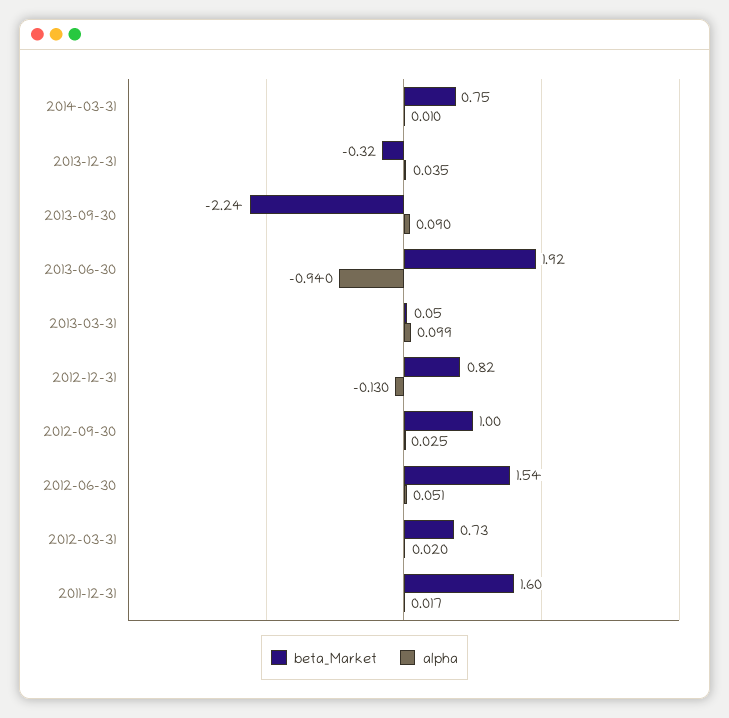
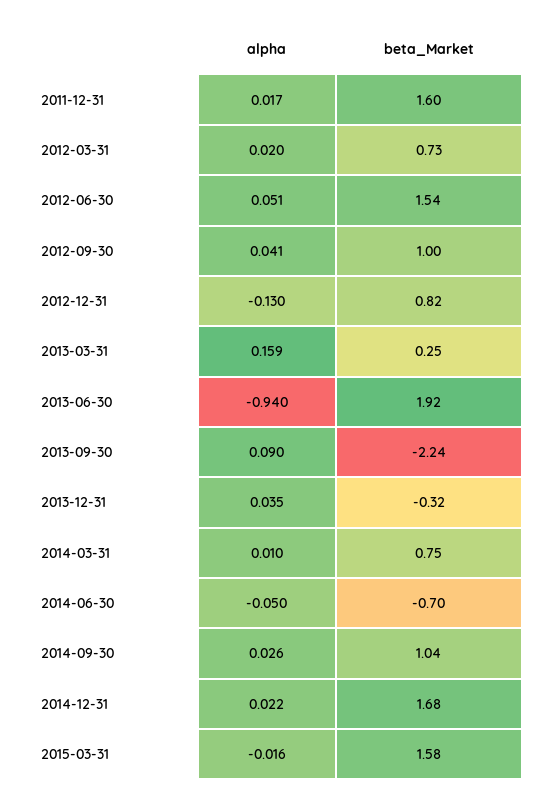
beta_Market, 2013-03-31: 0.05 -> 0.25
alpha, 2013-03-31: 0.099 -> 0.159
alpha, 2012-09-30: 0.025 -> 0.041
alpha, 2014-06-30: none -> -0.05
beta_Market, 2014-06-30: none -> -0.7
alpha, 2014-09-30: none -> 0.026
beta_Market, 2014-09-30: none -> 1.04
alpha, 2014-12-31: none -> 0.022
beta_Market, 2014-12-31: none -> 1.68
alpha, 2015-03-31: none -> -0.016
beta_Market, 2015-03-31: none -> 1.58

